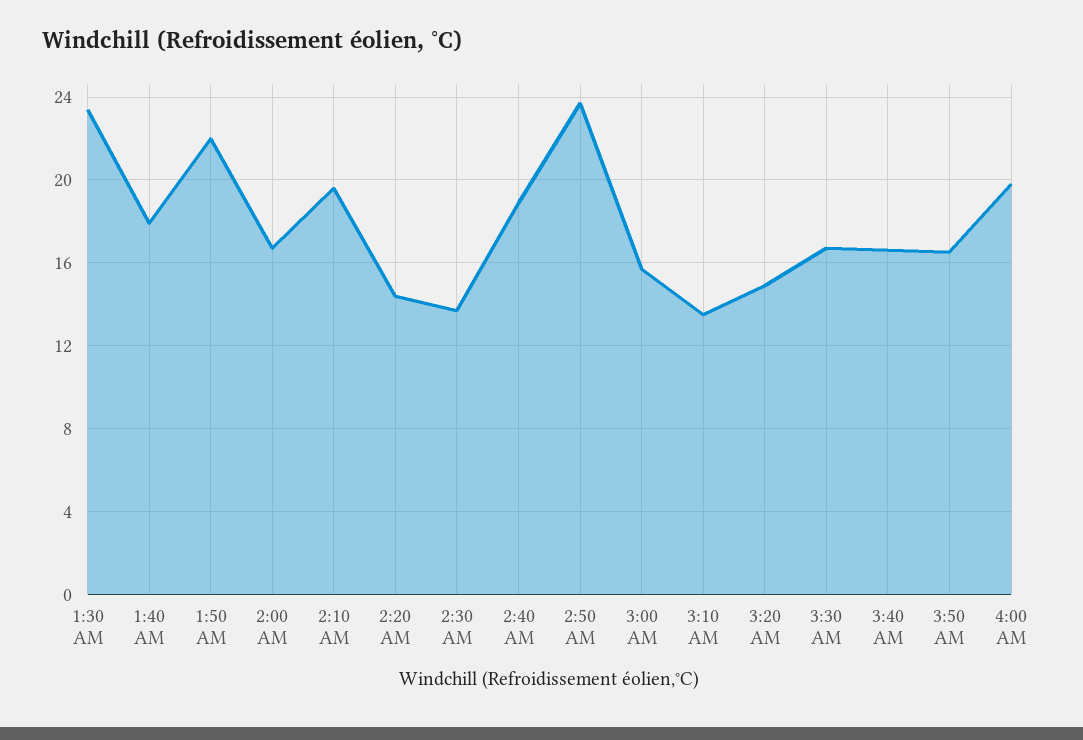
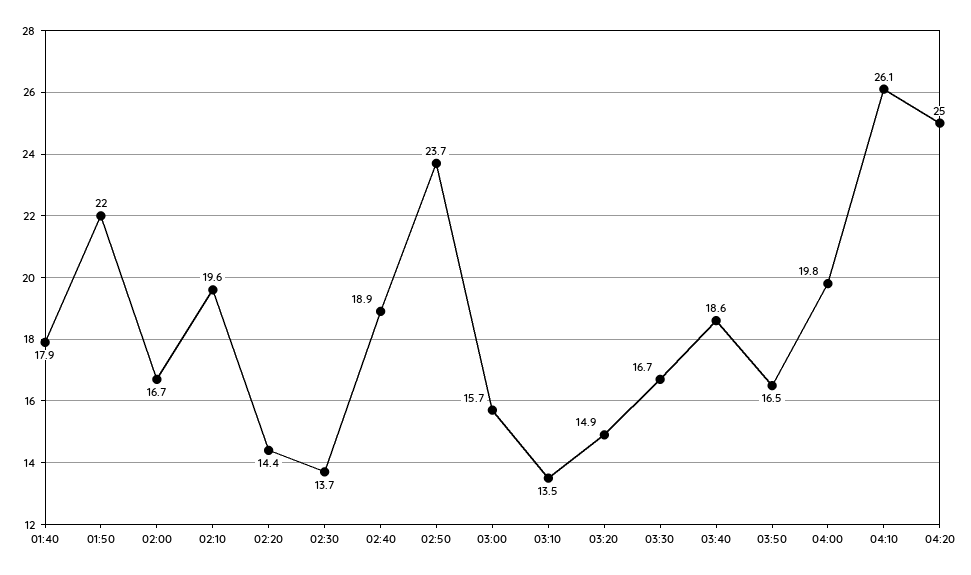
1:30 AM: 23.5 -> none
3:40 AM: 16.5 -> 18.6
04:10: none -> 26.1
04:20: none -> 25

